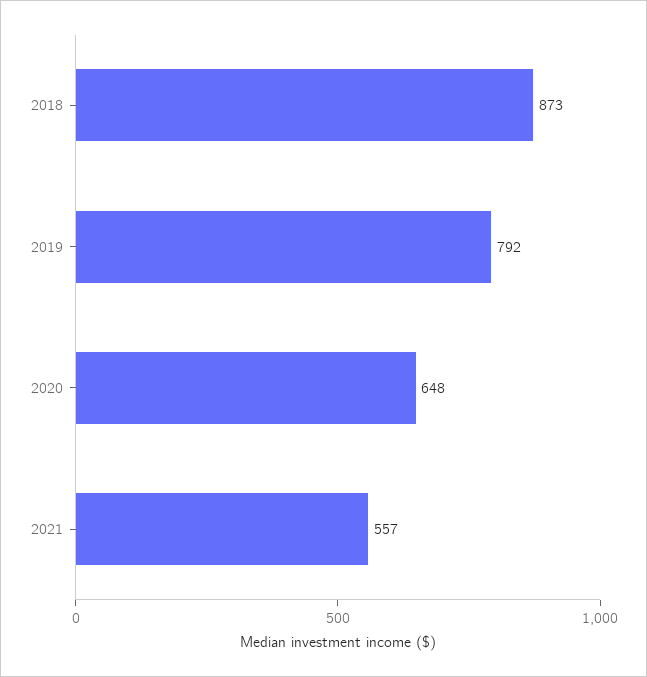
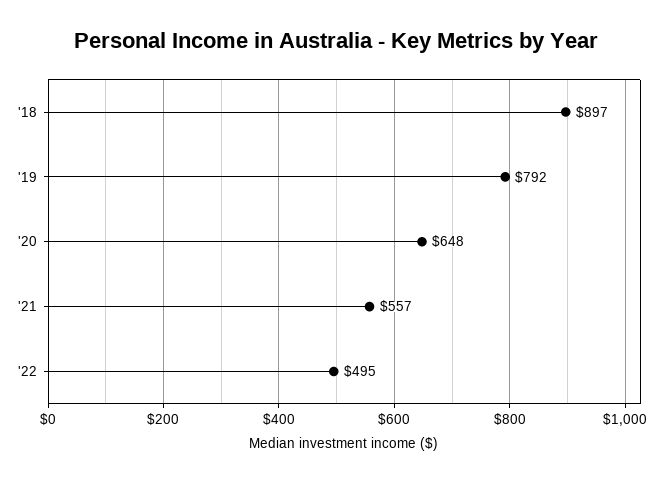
2018: 873 -> 897
'22: none -> 495

